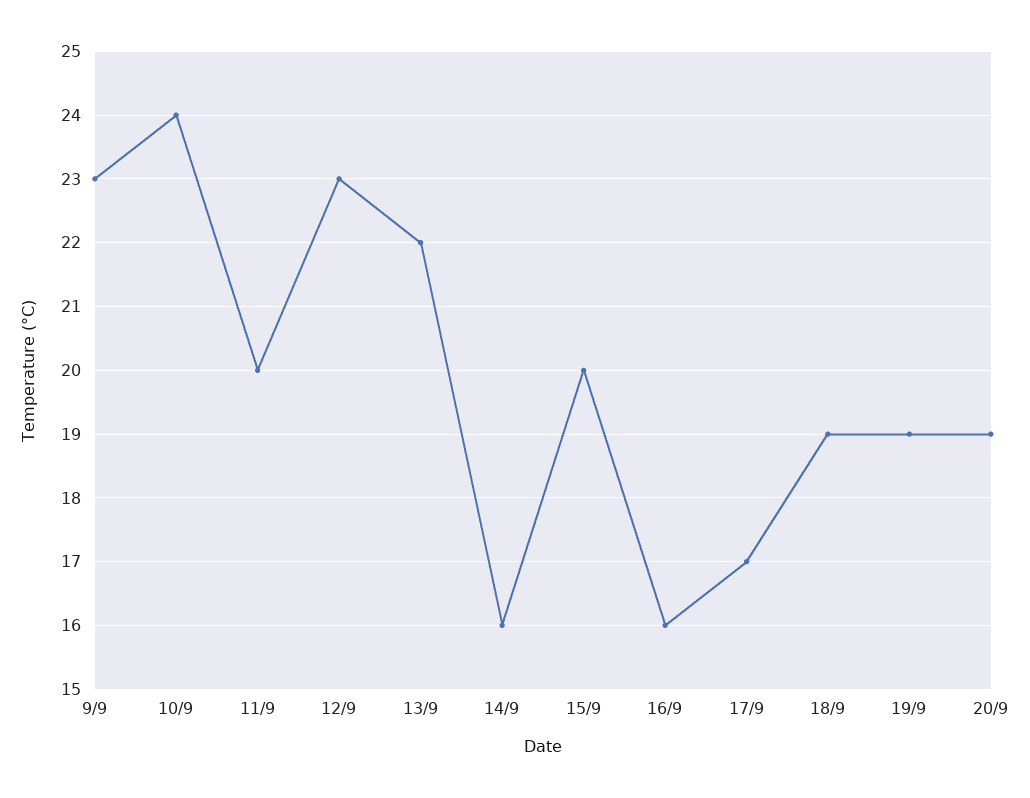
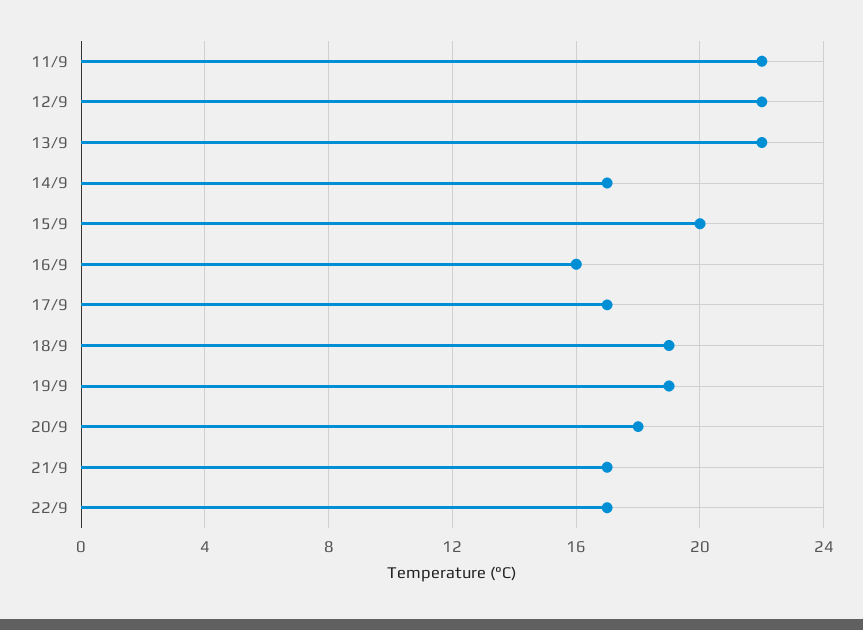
9/9: 23 -> none
10/9: 24 -> none
11/9: 20 -> 22
12/9: 23 -> 22
14/9: 16 -> 17
20/9: 19 -> 18
21/9: none -> 17
22/9: none -> 17

